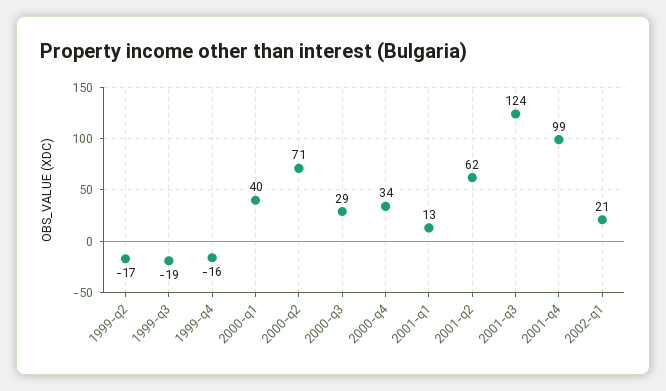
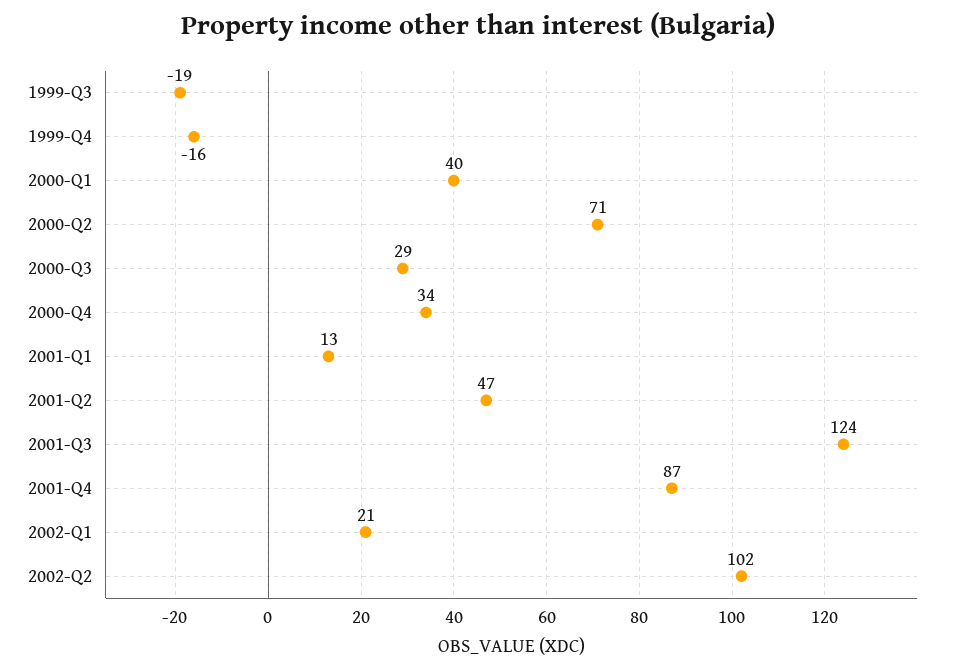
1999-q2: -17 -> none
2001-q2: 62 -> 47
2001-q4: 99 -> 87
2002-Q2: none -> 102

